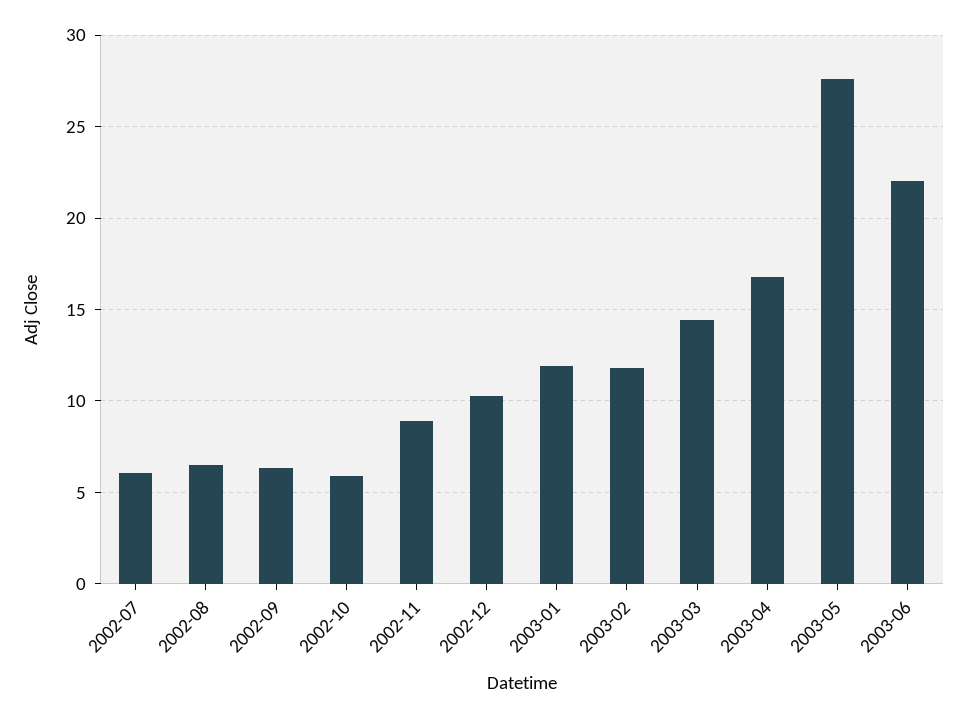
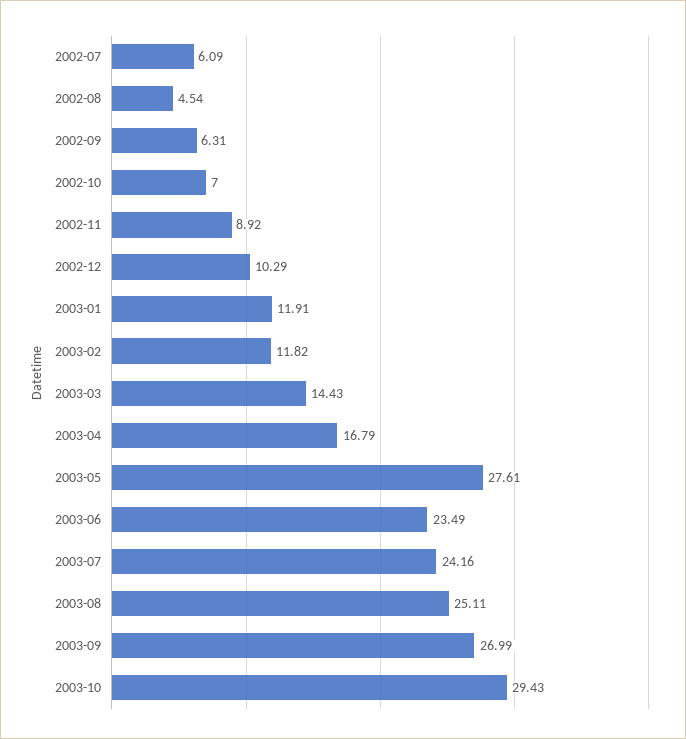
2002-08: 6.5 -> 4.54
2002-10: 6 -> 7
2003-06: 22 -> 23.49
2003-07: none -> 24.16
2003-08: none -> 25.11
2003-09: none -> 26.99
2003-10: none -> 29.43

